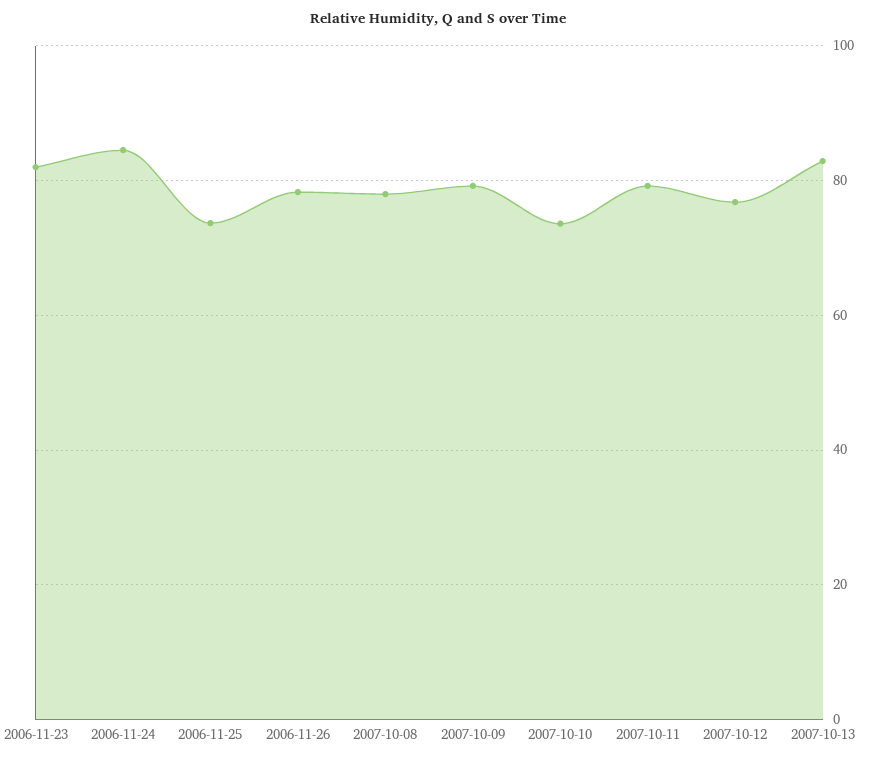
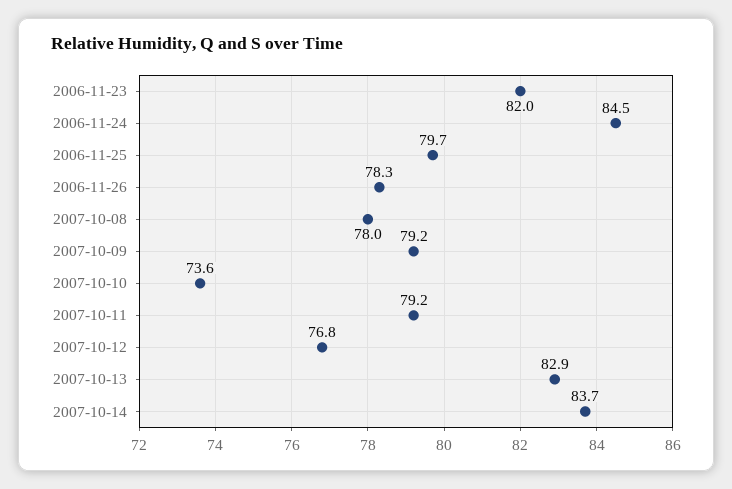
2006-11-25: 74 -> 79.7
2007-10-14: none -> 83.7

